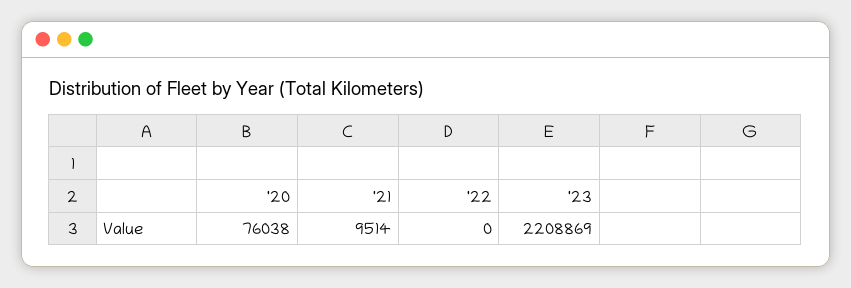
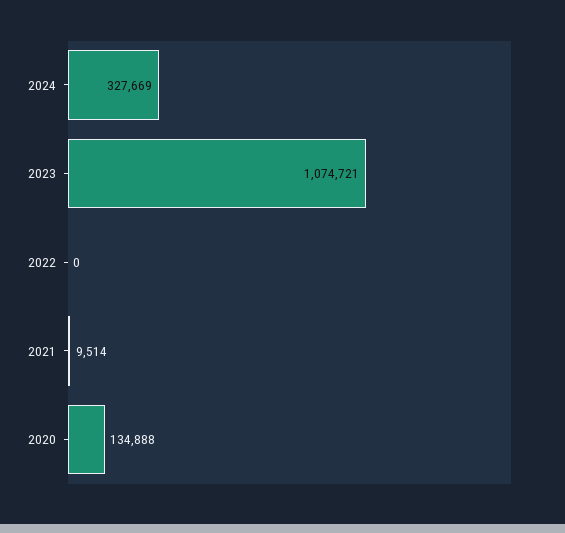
'20: 76038 -> 134888
'23: 2208869 -> 1074721
2024: none -> 327669

